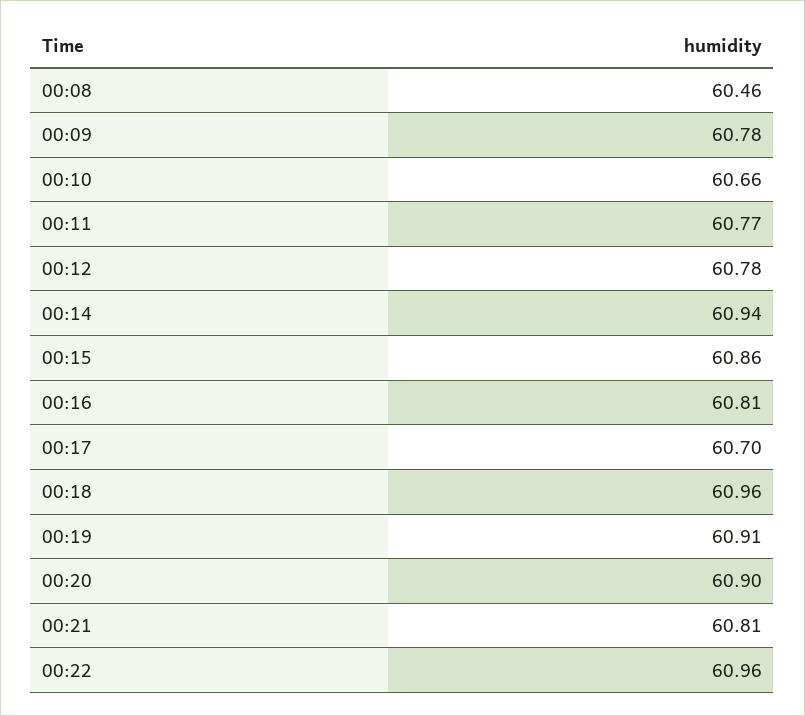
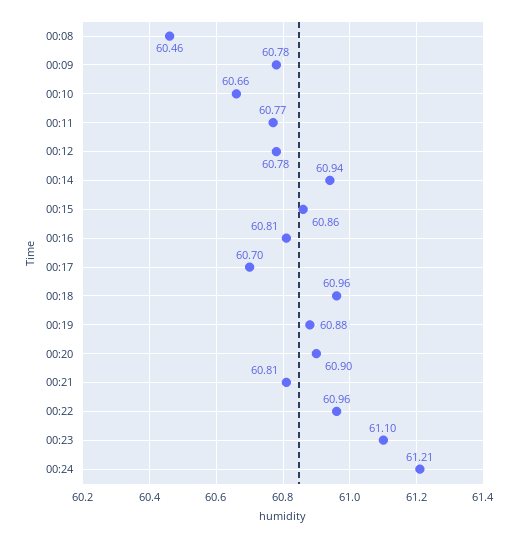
00:19: 60.91 -> 60.88
00:23: none -> 61.1
00:24: none -> 61.21

